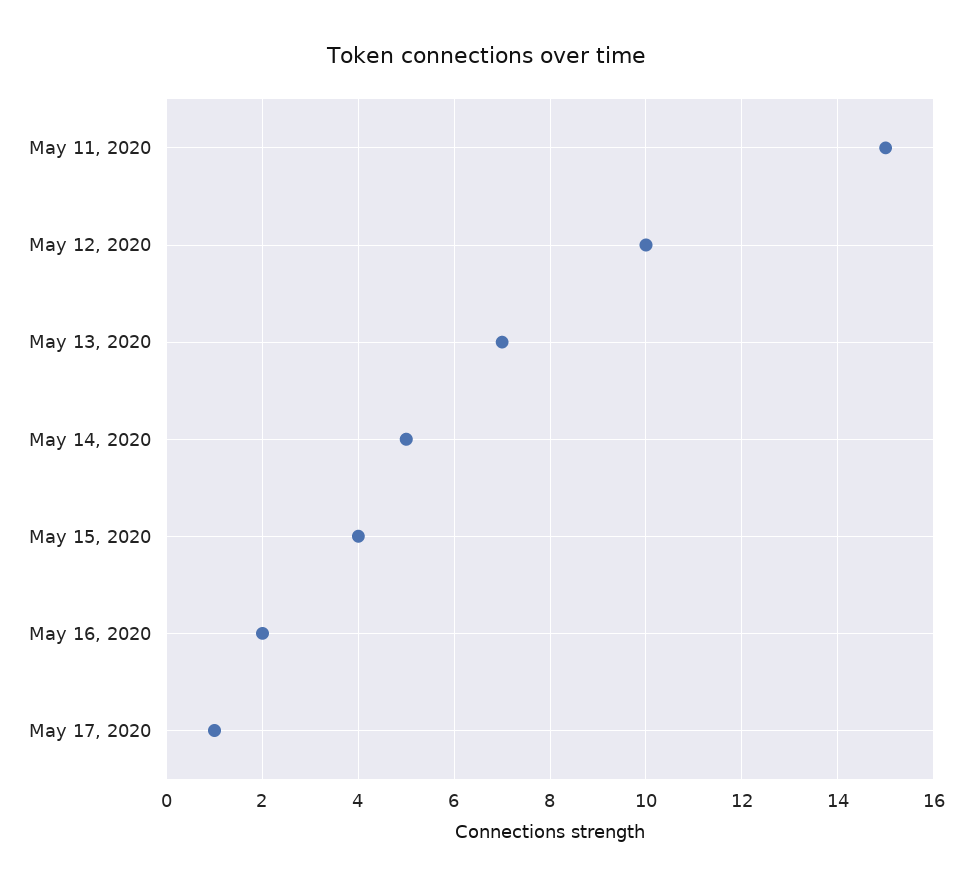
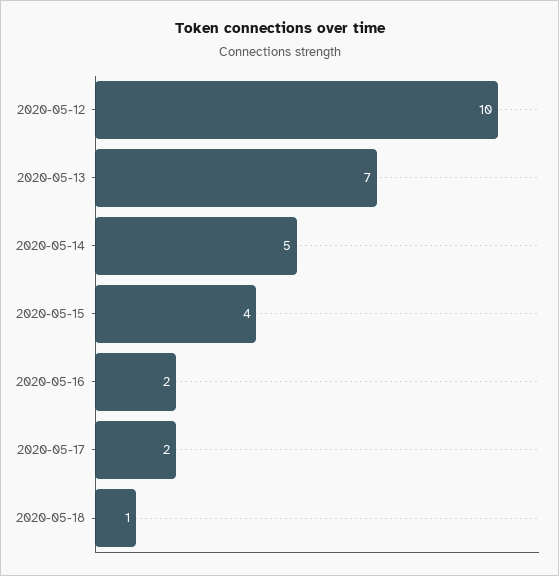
May 11, 2020: 15 -> none
May 17, 2020: 1 -> 2
2020-05-18: none -> 1

